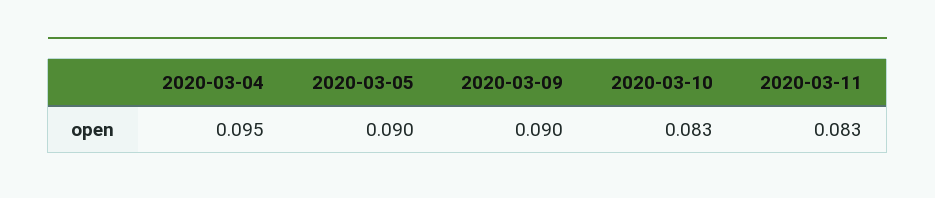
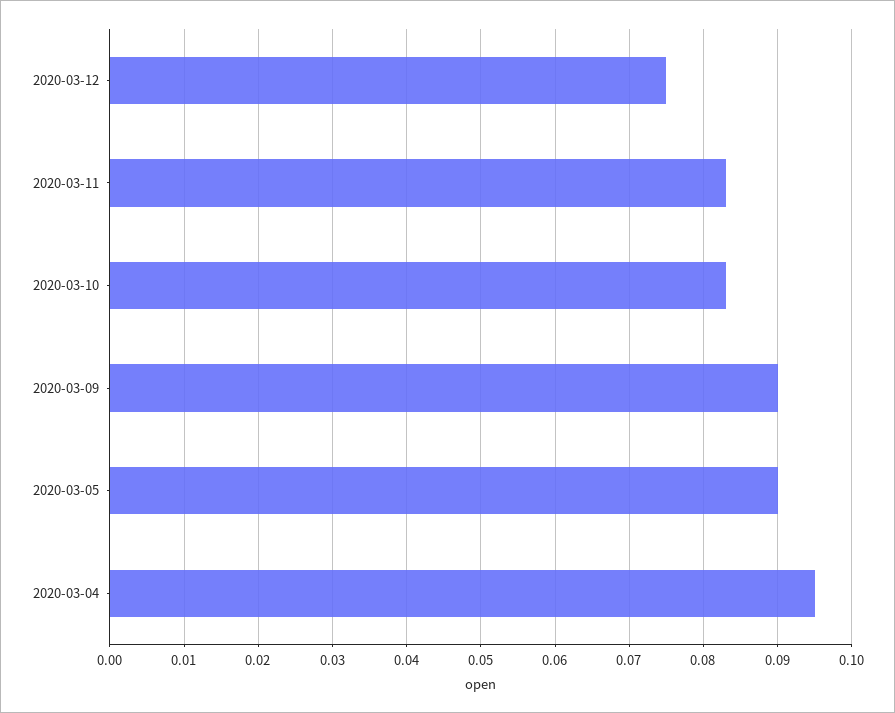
2020-03-12: none -> 0.075

